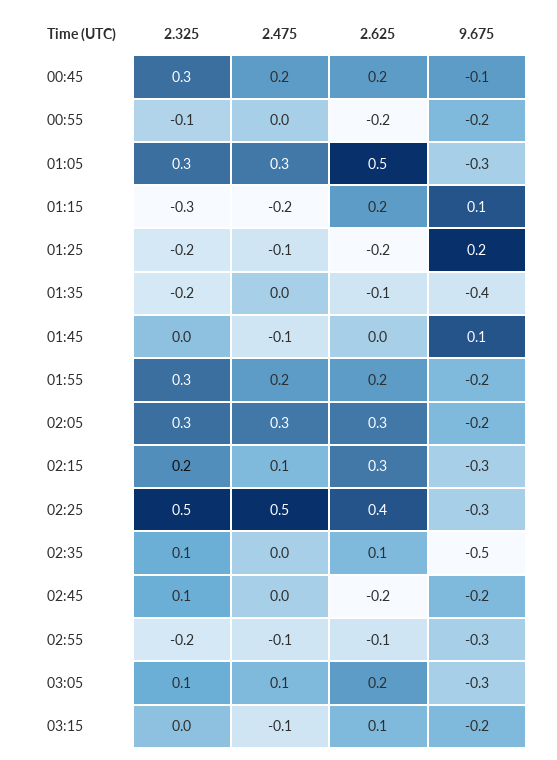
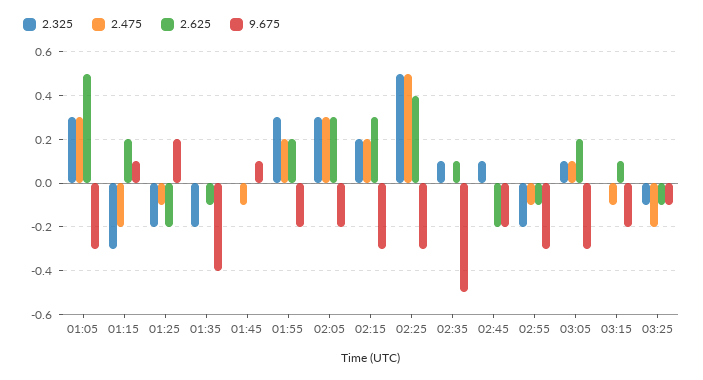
2.325, 00:45: 0.3 -> none
2.475, 00:45: 0.2 -> none
2.625, 00:45: 0.2 -> none
9.675, 00:45: -0.1 -> none
2.325, 00:55: -0.1 -> none
2.475, 00:55: 0 -> none
2.625, 00:55: -0.2 -> none
9.675, 00:55: -0.2 -> none
2.475, 02:15: 0.1 -> 0.2
2.325, 03:25: none -> -0.1
2.475, 03:25: none -> -0.2
2.625, 03:25: none -> -0.1
9.675, 03:25: none -> -0.1

